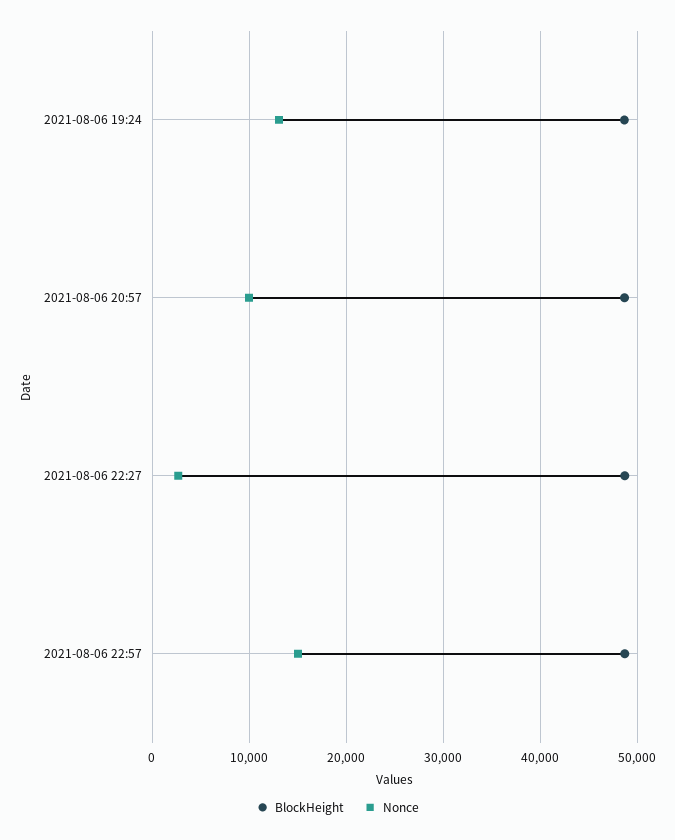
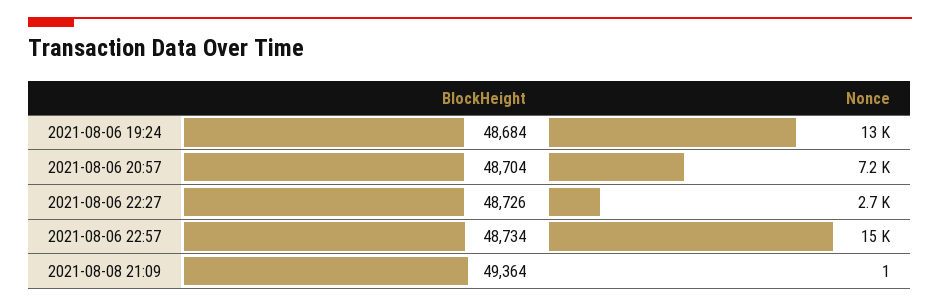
Nonce, 2021-08-06 20:57: 10000 -> 7200
BlockHeight, 2021-08-08 21:09: none -> 49364
Nonce, 2021-08-08 21:09: none -> 1

